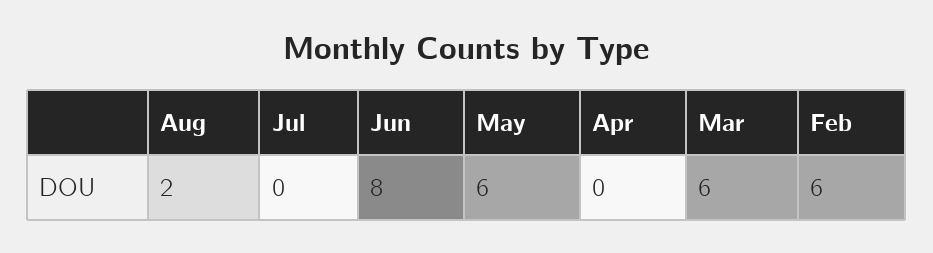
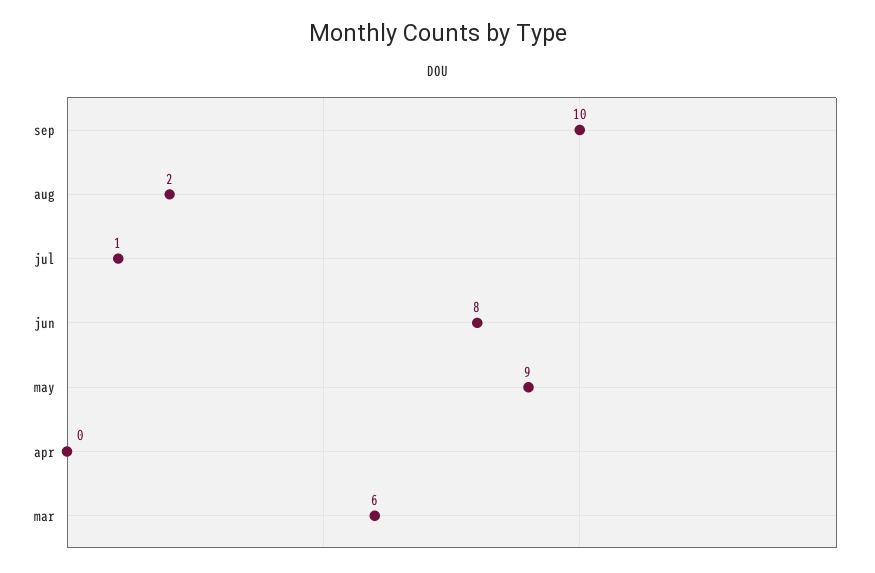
Jul: 0 -> 1
May: 6 -> 9
Feb: 6 -> none
sep: none -> 10

